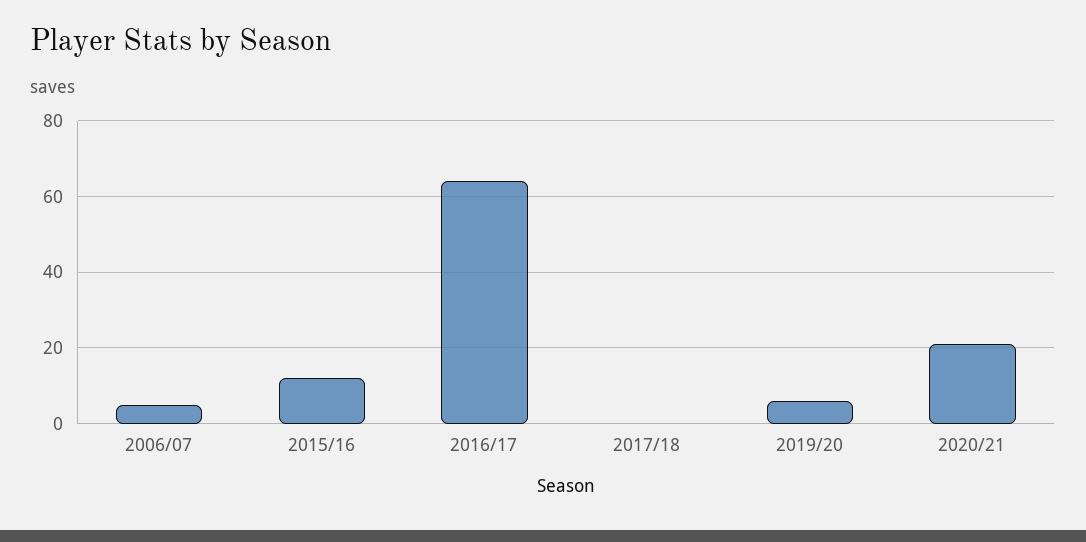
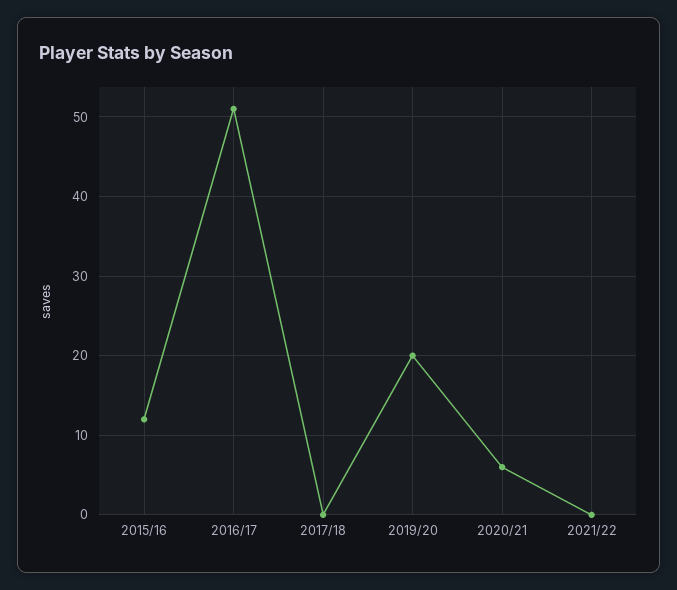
2006/07: 5 -> none
2016/17: 65 -> 51
2019/20: 5 -> 20
2020/21: 20 -> 6
2021/22: none -> 0

